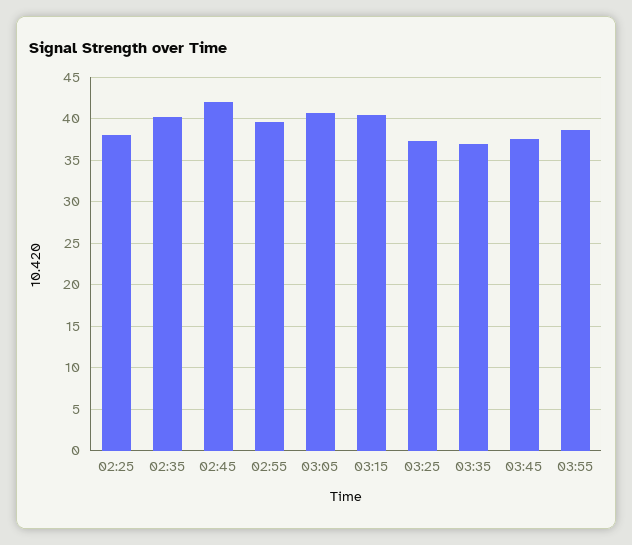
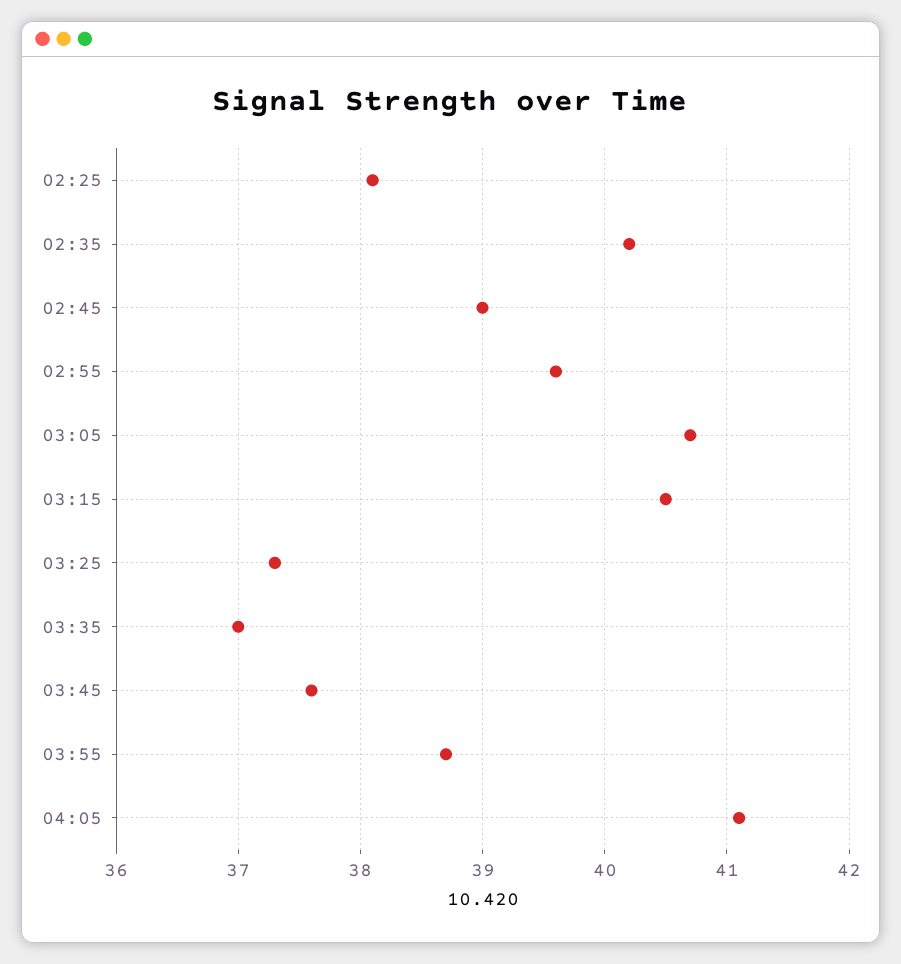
02:45: 42 -> 39
04:05: none -> 41.1

